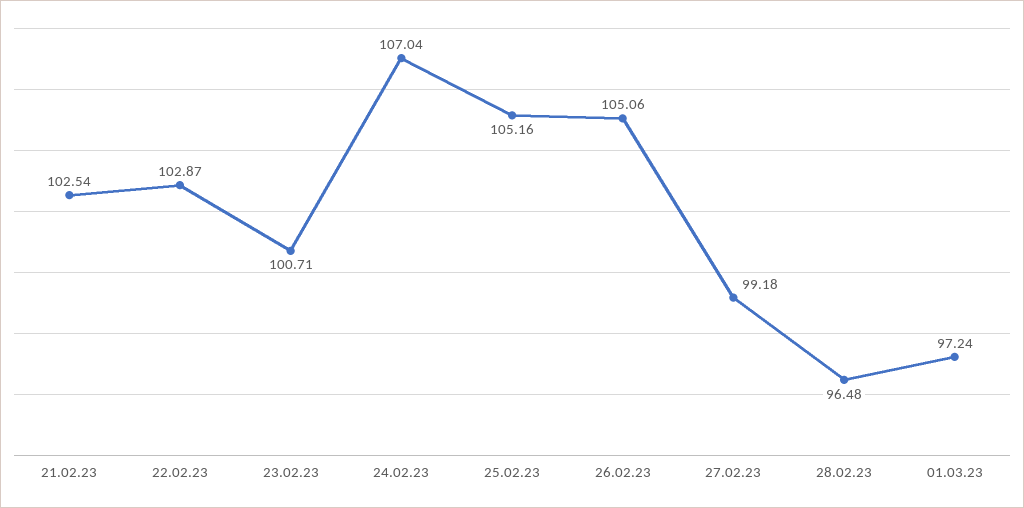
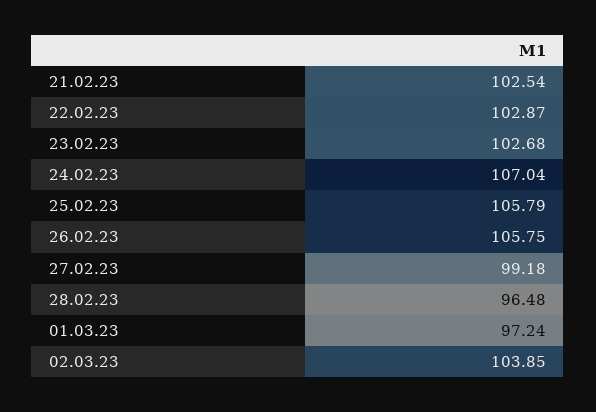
23.02.23: 100.71 -> 102.68
25.02.23: 105.16 -> 105.79
26.02.23: 105.06 -> 105.75
02.03.23: none -> 103.85

